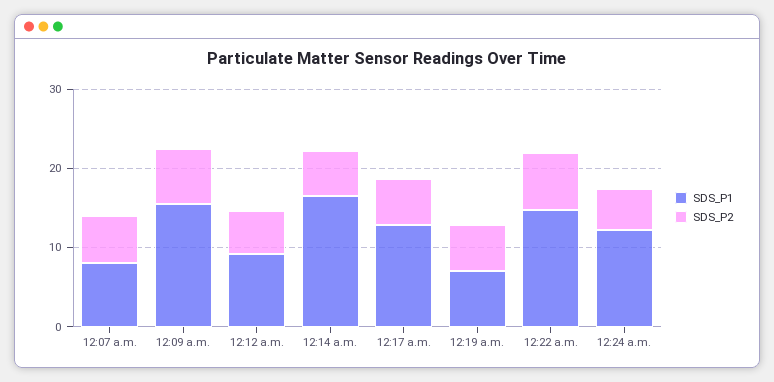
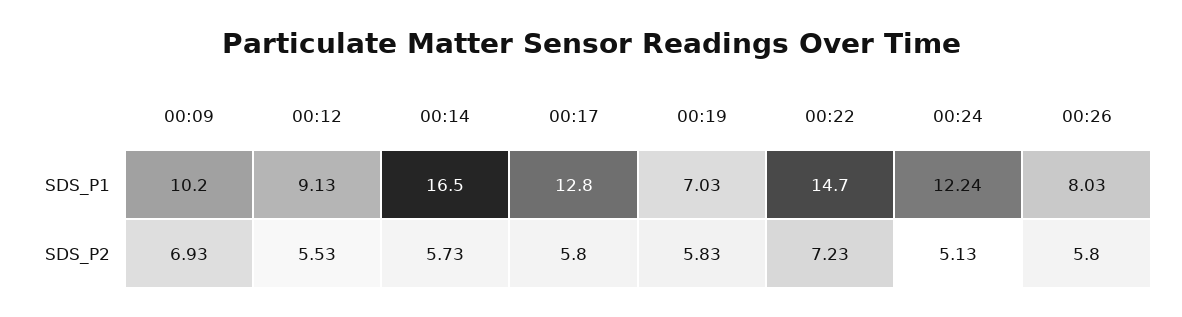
SDS_P1, 12:07 a.m.: 8 -> none
SDS_P2, 12:07 a.m.: 6 -> none
SDS_P1, 12:09 a.m.: 16 -> 10.2
SDS_P1, 00:26: none -> 8.03
SDS_P2, 00:26: none -> 5.8

